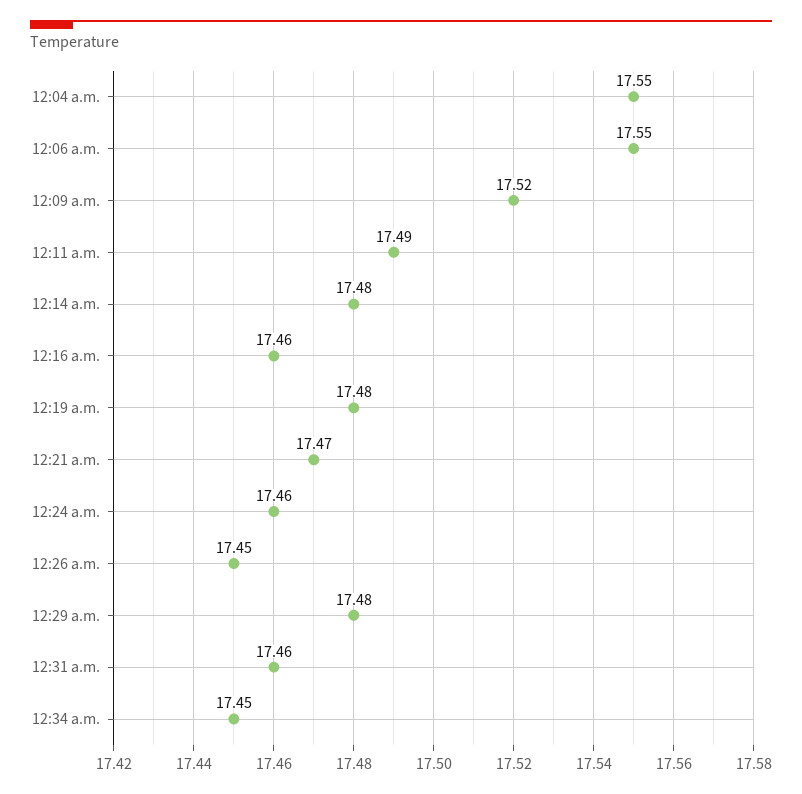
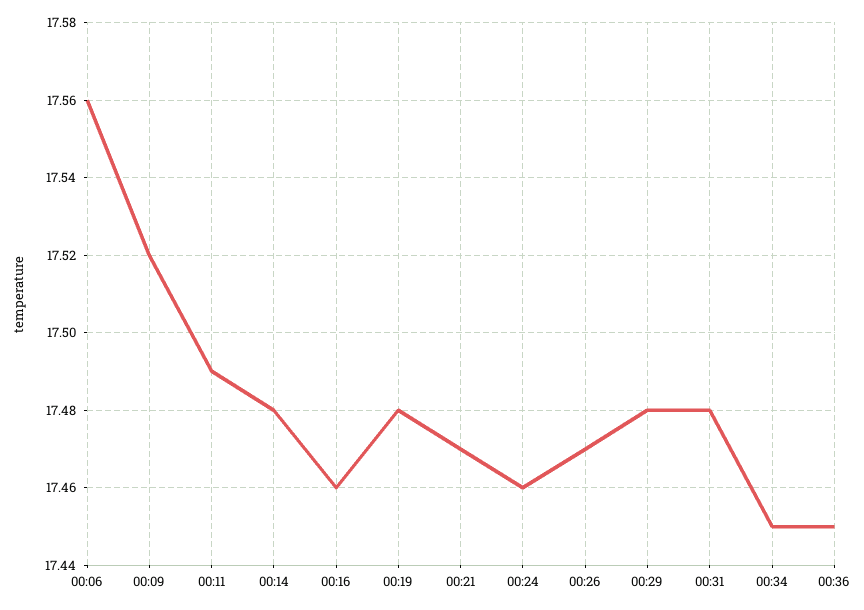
12:04 a.m.: 17.55 -> none
12:06 a.m.: 17.55 -> 17.56
12:26 a.m.: 17.45 -> 17.47
12:31 a.m.: 17.46 -> 17.48
00:36: none -> 17.45

